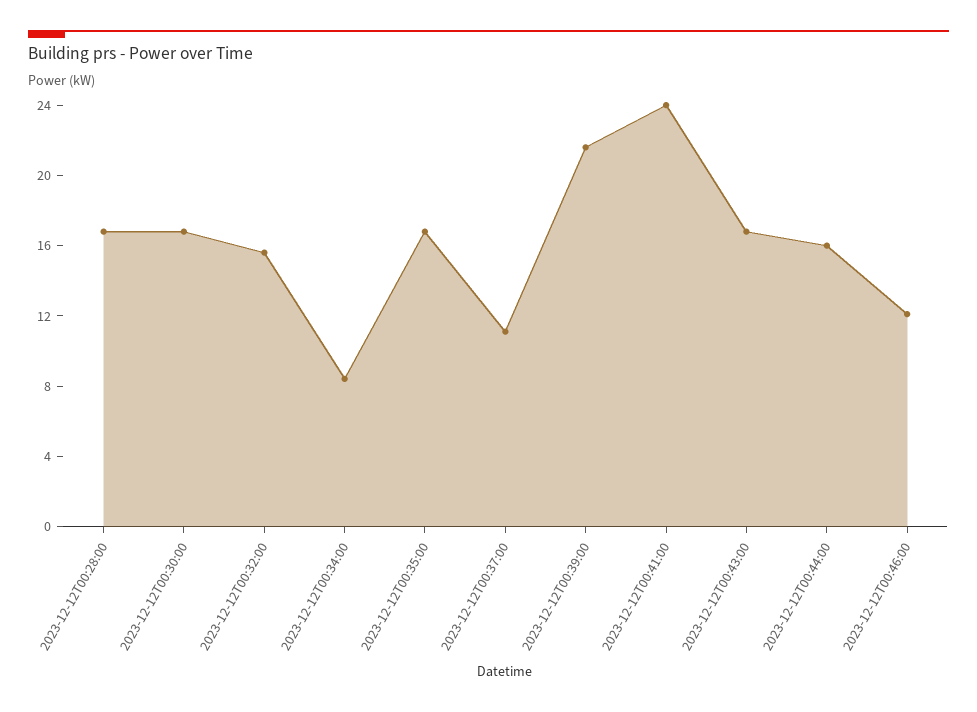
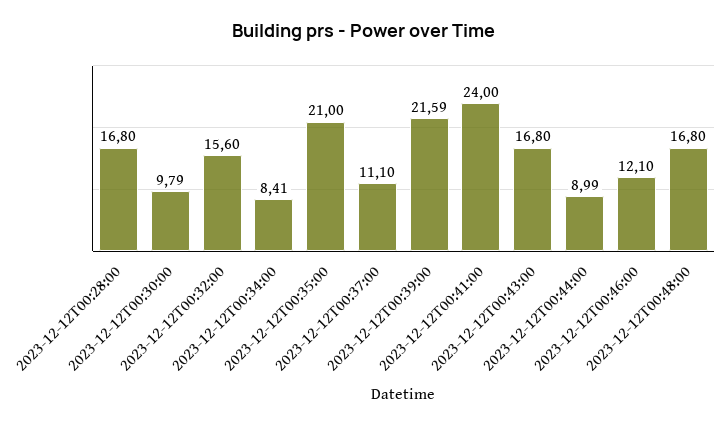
2023-12-12T00:30:00: 17 -> 9.79
2023-12-12T00:35:00: 17 -> 21
2023-12-12T00:44:00: 16 -> 8.99
2023-12-12T00:48:00: none -> 16.8

